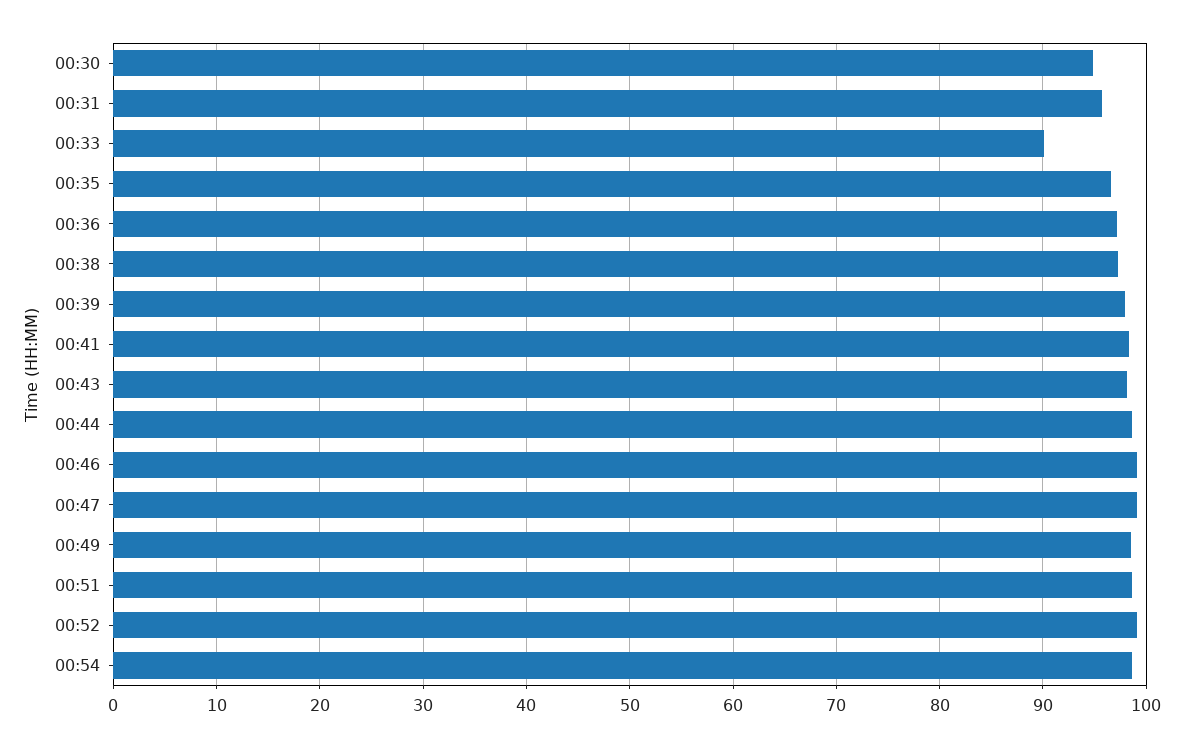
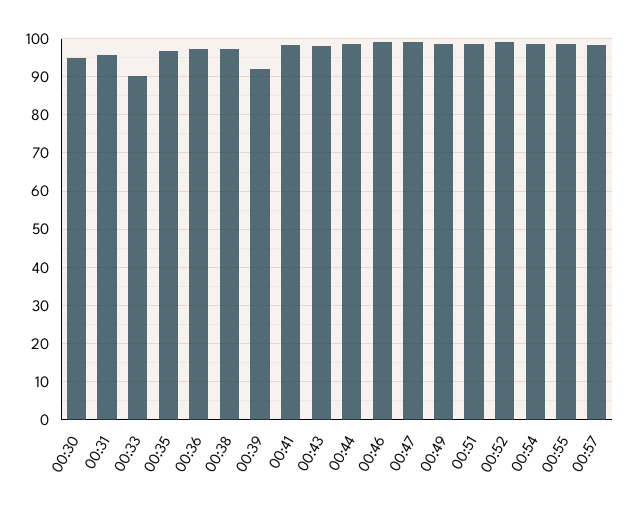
00:39: 98 -> 92
00:55: none -> 98
00:57: none -> 98

